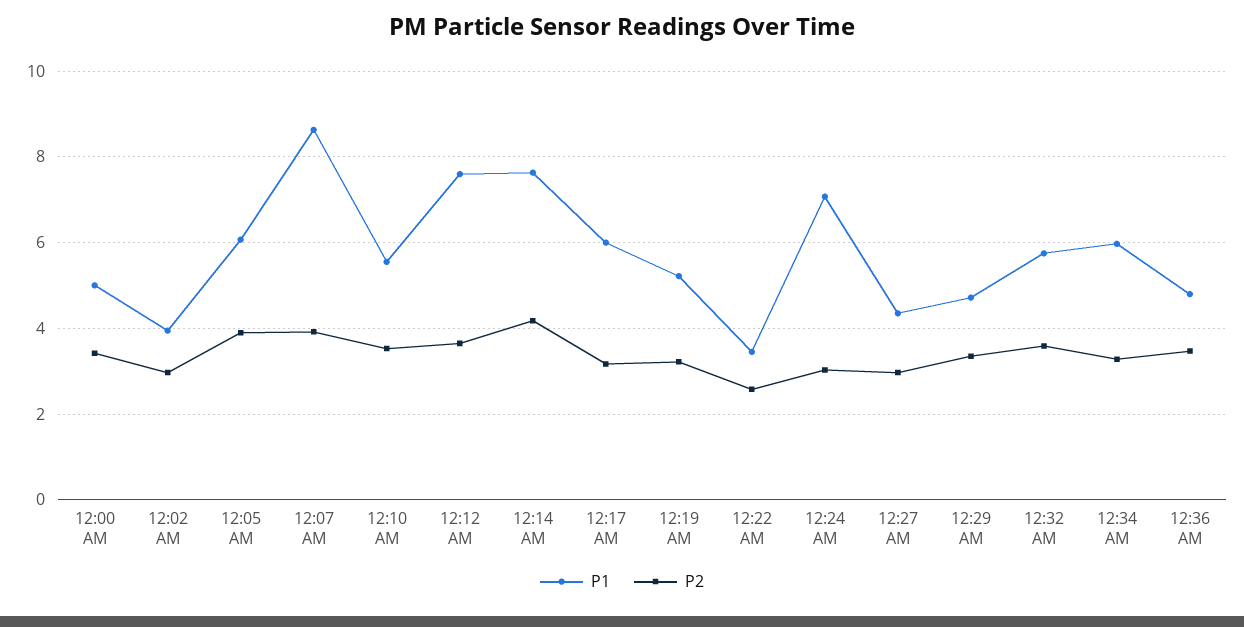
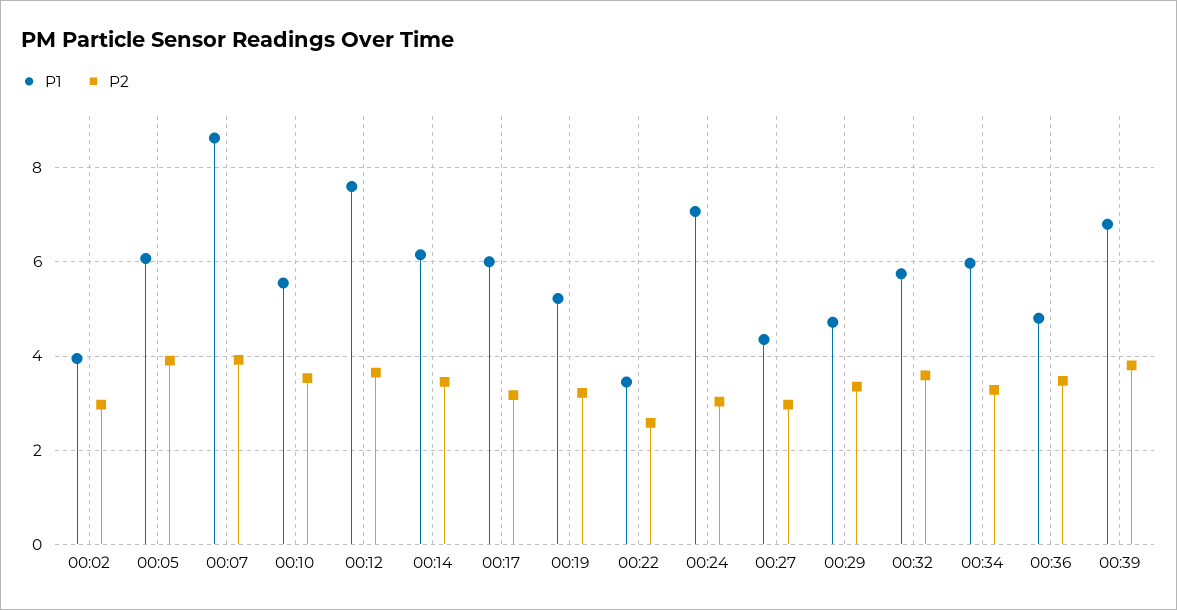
P1, 12:00 AM: 5 -> none
P2, 12:00 AM: 3.4 -> none
P1, 12:14 AM: 7.6 -> 6.2
P2, 12:14 AM: 4.2 -> 3.4
P1, 00:39: none -> 6.8
P2, 00:39: none -> 3.8

